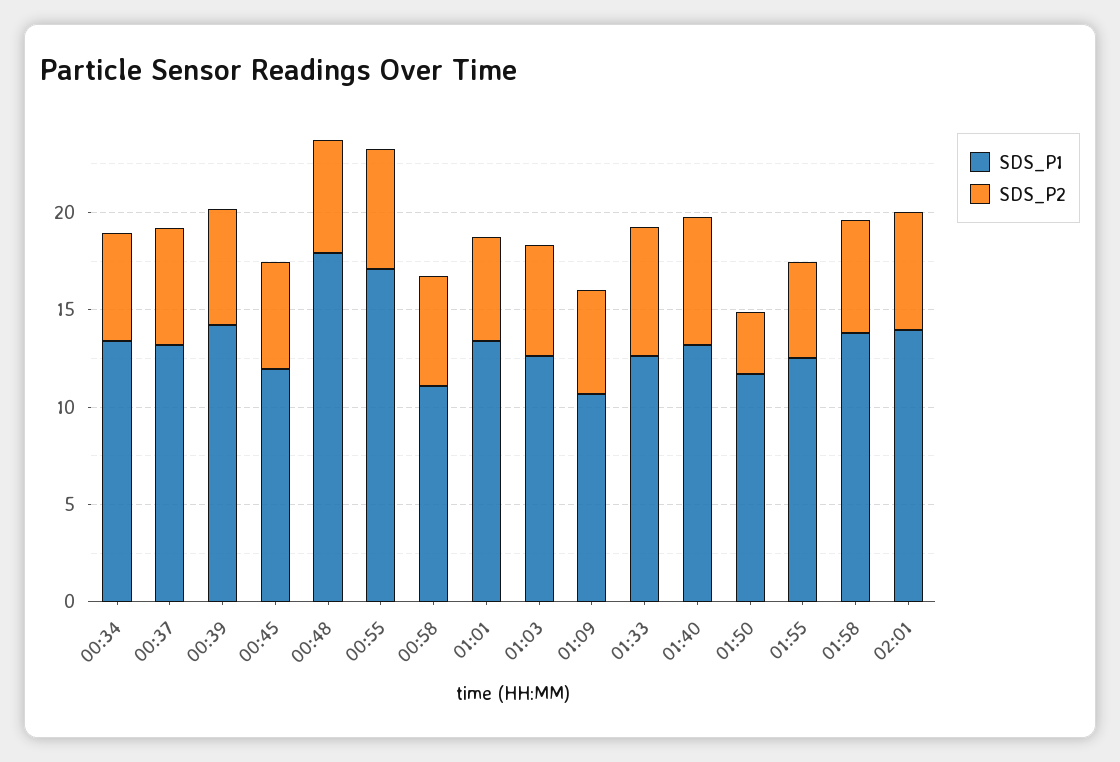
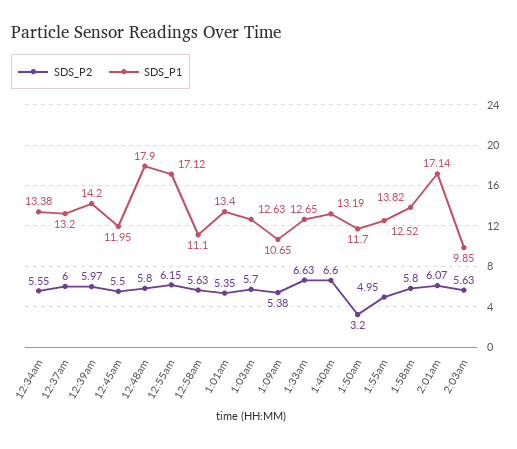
SDS_P1, 02:01: 14 -> 17.14
SDS_P2, 2:03am: none -> 5.63
SDS_P1, 2:03am: none -> 9.85

